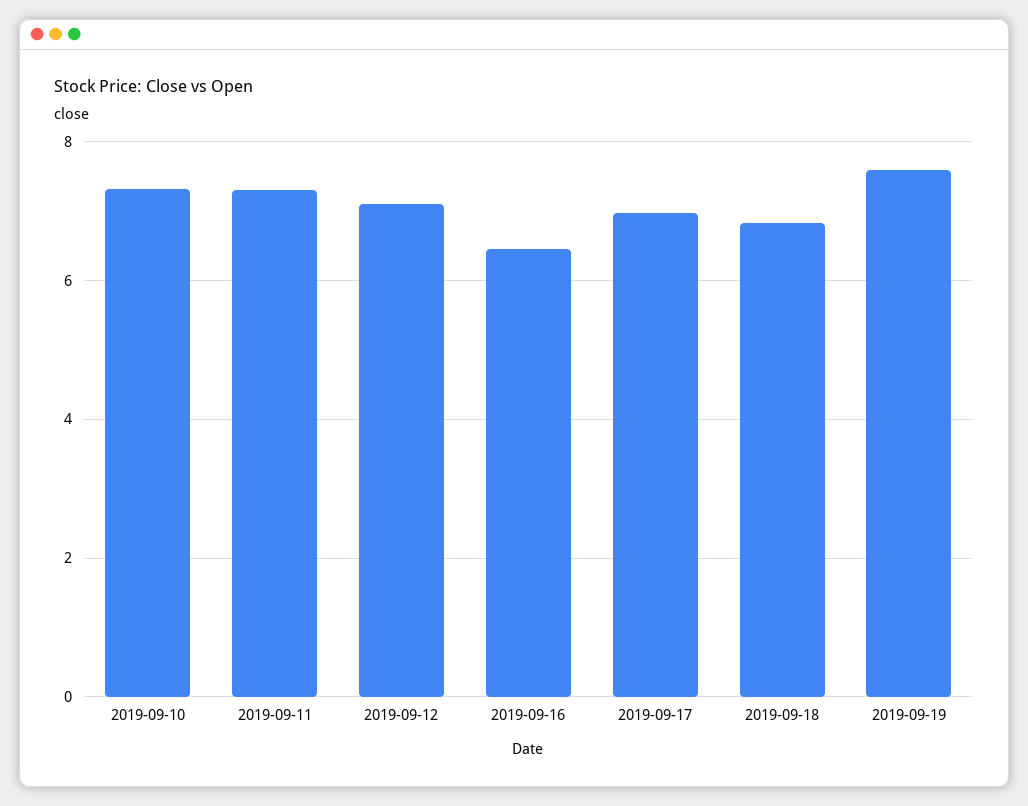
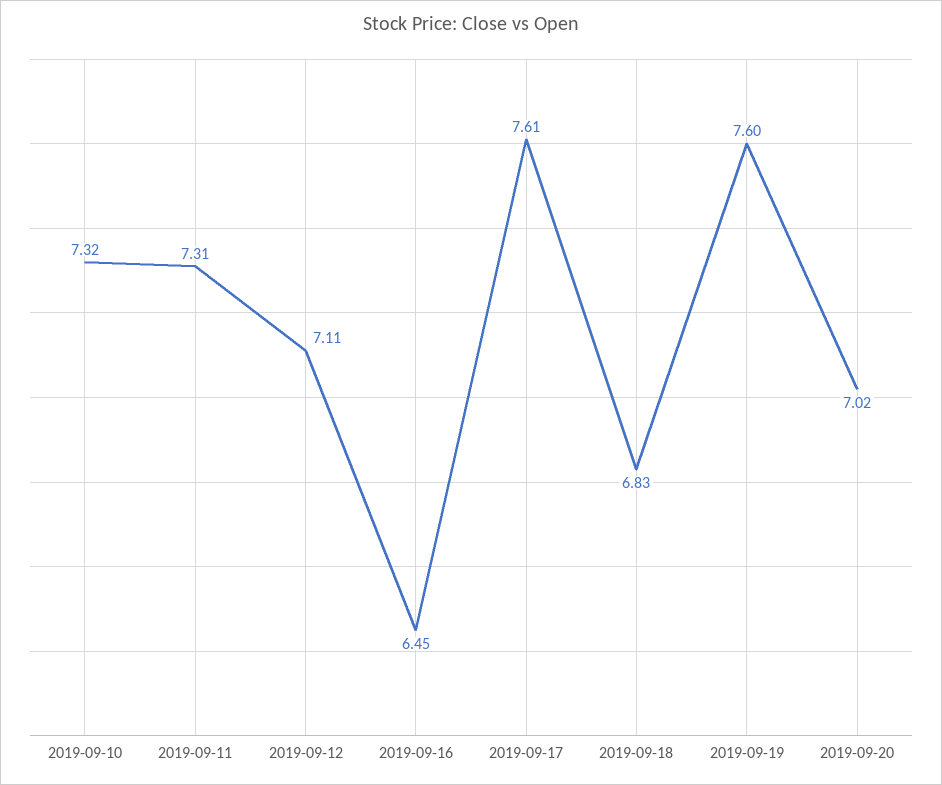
2019-09-17: 7 -> 7.61
2019-09-20: none -> 7.02

